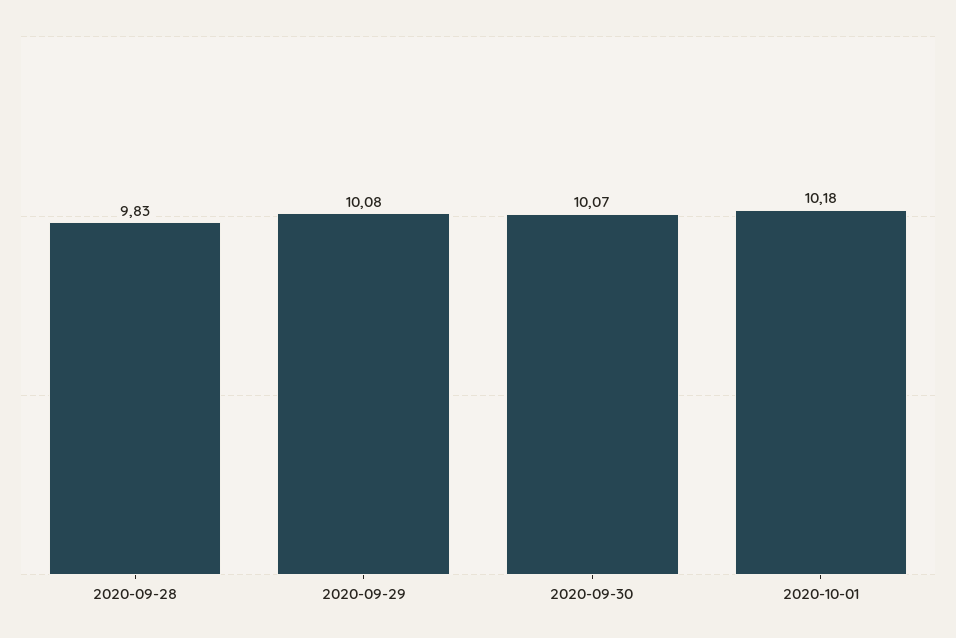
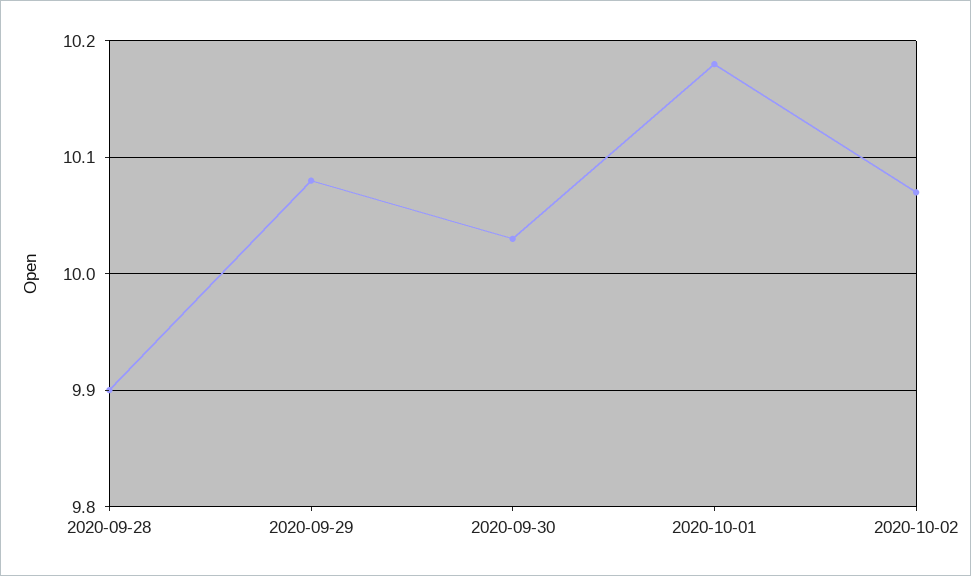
2020-09-28: 9.83 -> 9.9
2020-09-30: 10.07 -> 10.03
2020-10-02: none -> 10.07

